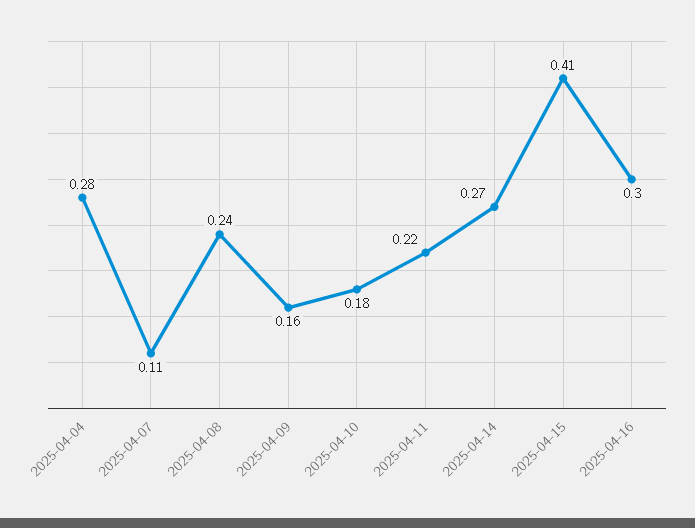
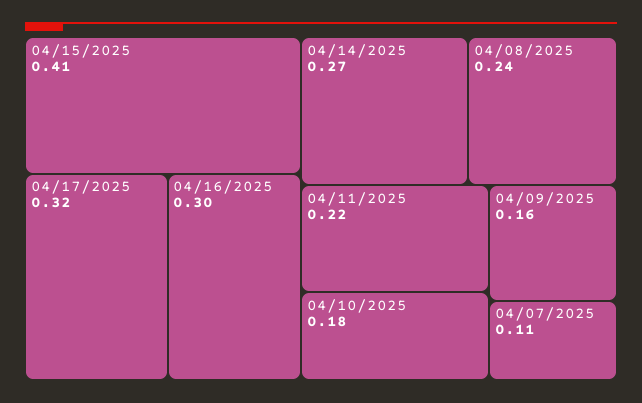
2025-04-04: 0.28 -> none
04/17/2025: none -> 0.32

